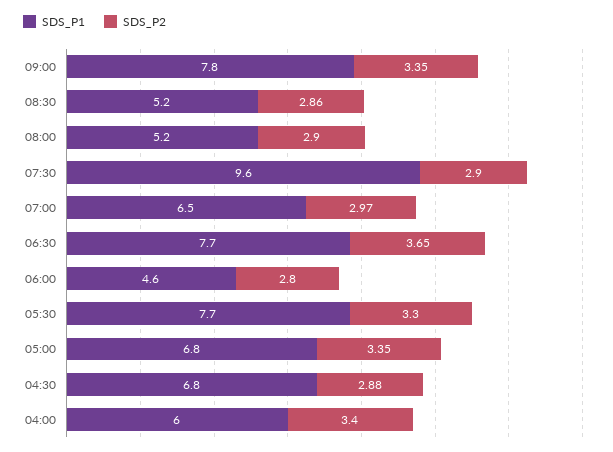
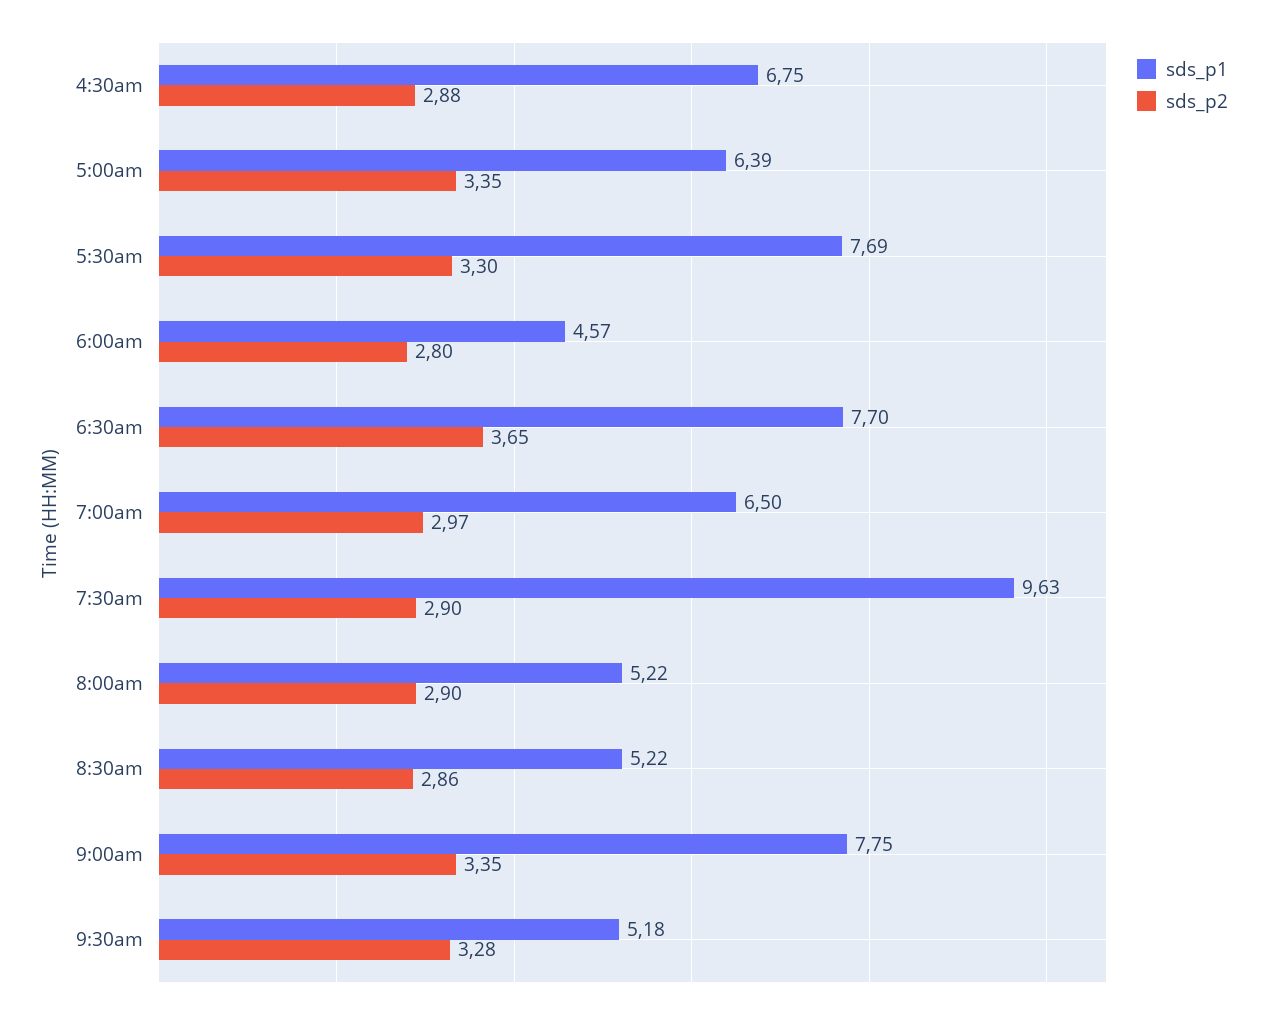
SDS_P1, 05:00: 6.8 -> 6.39
SDS_P1, 04:00: 6 -> none
SDS_P2, 04:00: 3.4 -> none
SDS_P1, 9:30am: none -> 5.18
SDS_P2, 9:30am: none -> 3.28

